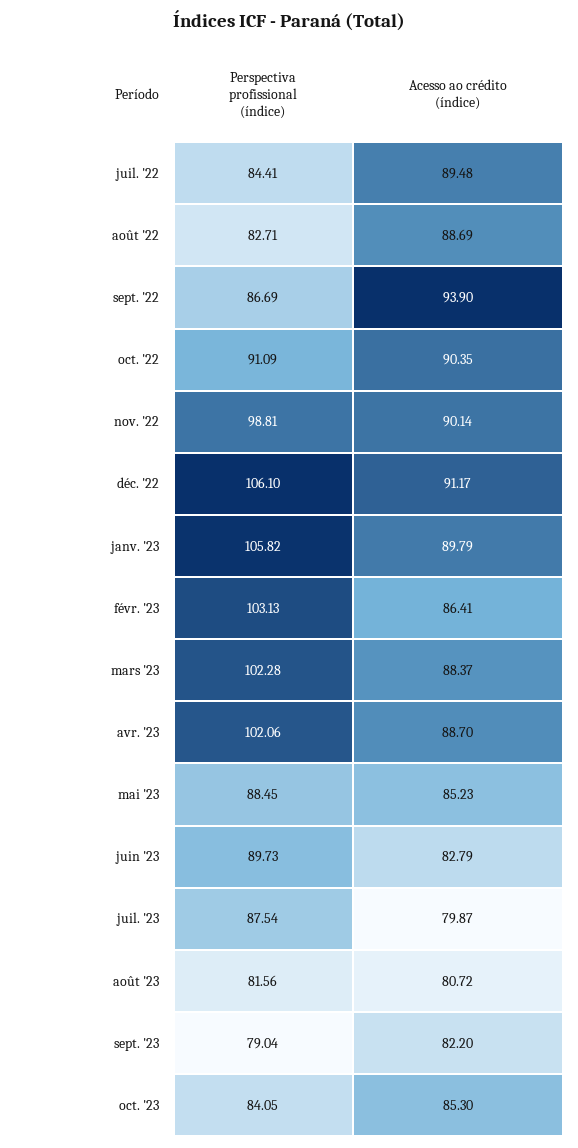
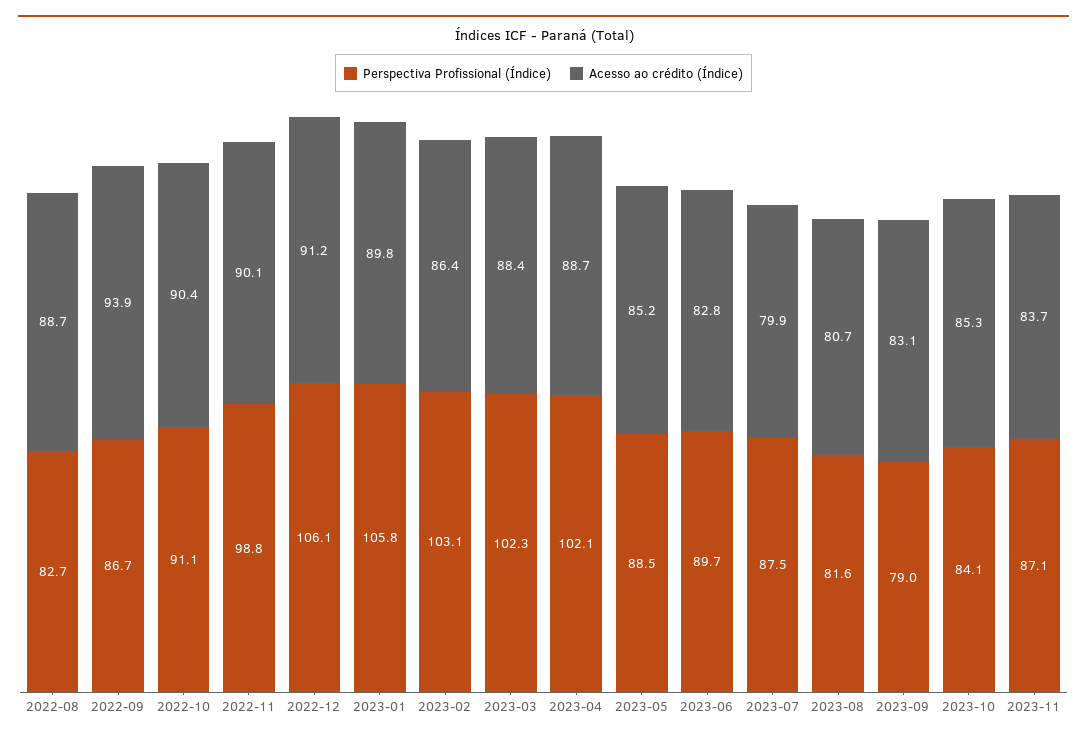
Perspectiva profissional (índice), juil. '22: 84.41 -> none
Acesso ao crédito (índice), juil. '22: 89.48 -> none
Acesso ao crédito (índice), sept. '23: 82.2 -> 83.1
Perspectiva profissional (índice), 2023-11: none -> 87.1
Acesso ao crédito (índice), 2023-11: none -> 83.7

